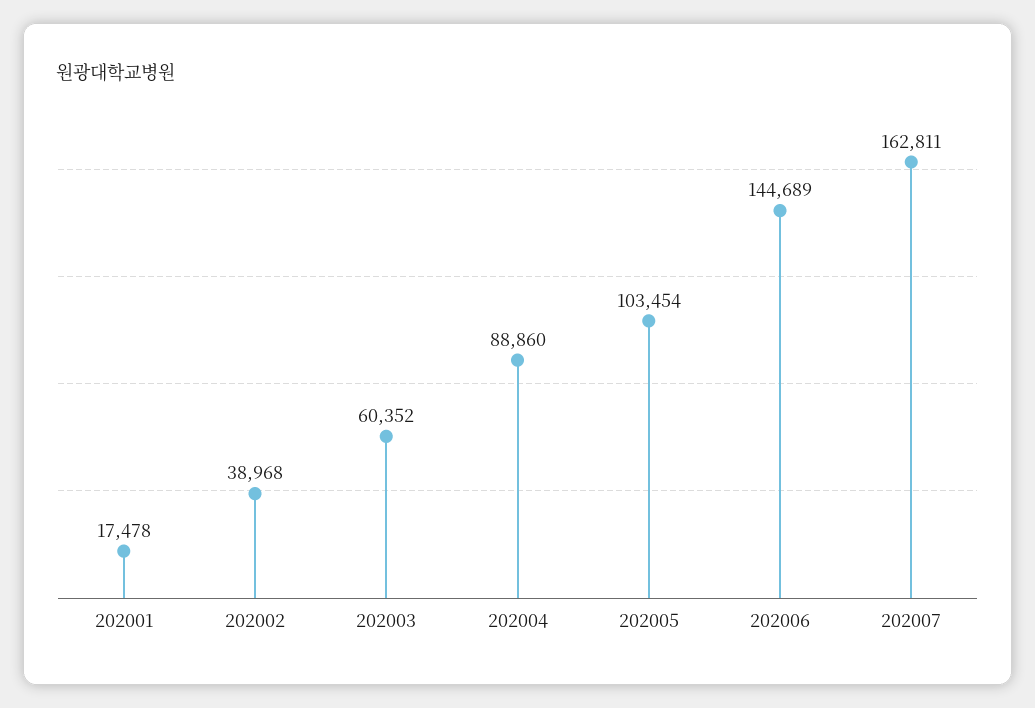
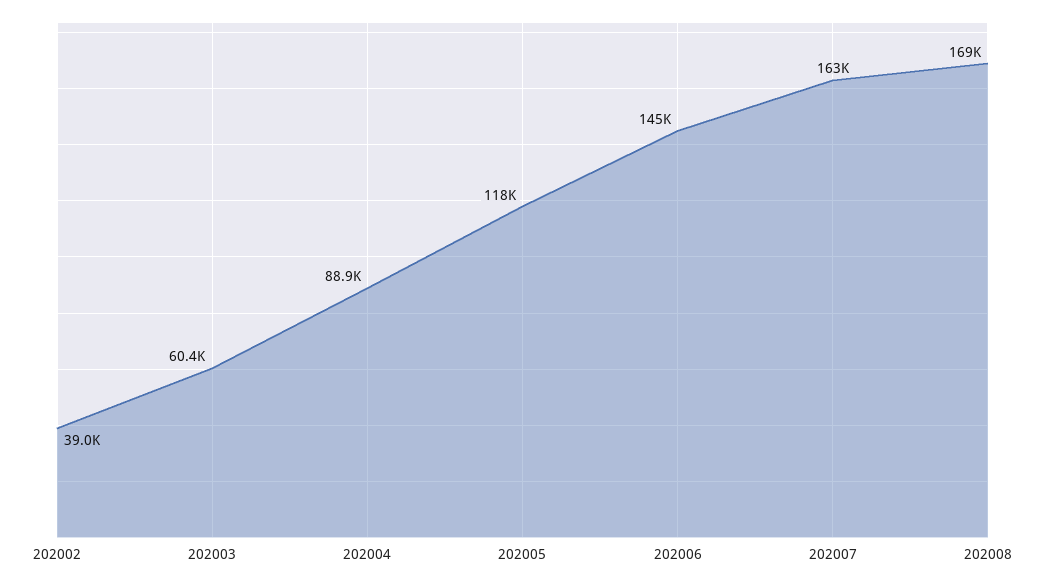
202001: 17478 -> none
202005: 103454 -> 118000
202008: none -> 169000

